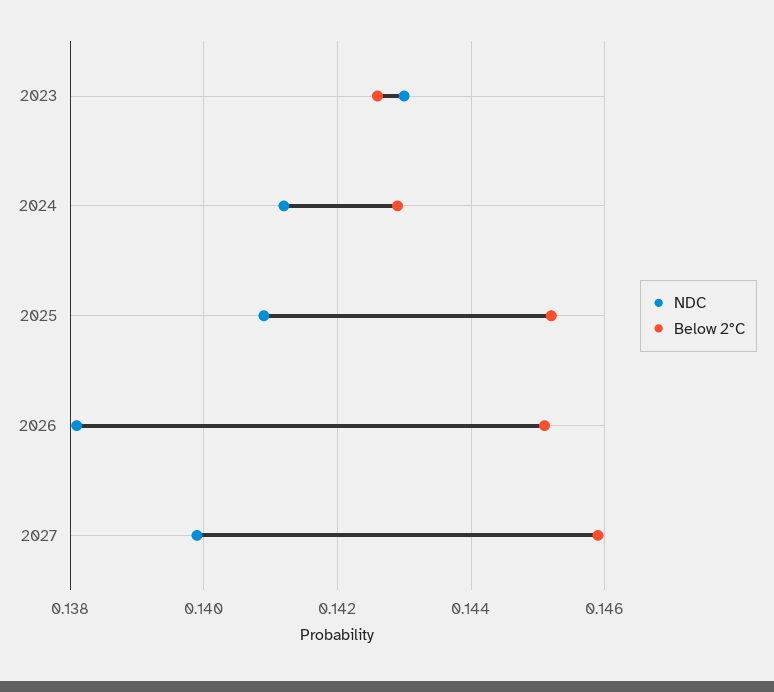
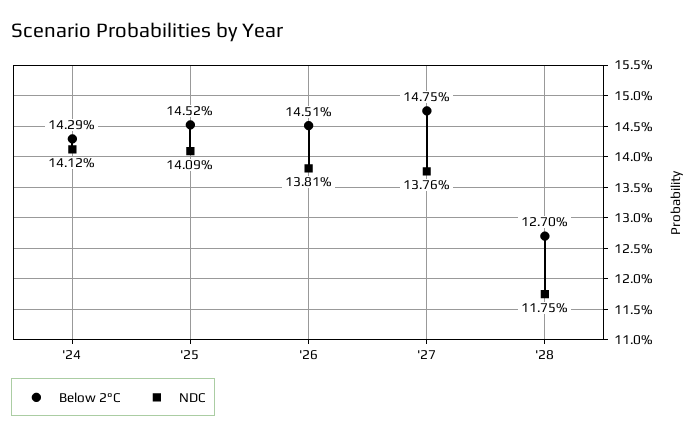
NDC, 2023: 0.143 -> none
Below 2°C, 2023: 0.1425 -> none
NDC, 2027: 0.14 -> 0.1376
Below 2°C, 2027: 0.146 -> 0.1475
Below 2°C, '28: none -> 0.127
NDC, '28: none -> 0.1175

